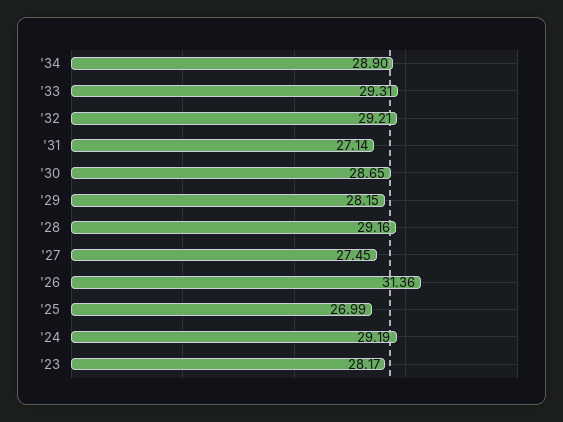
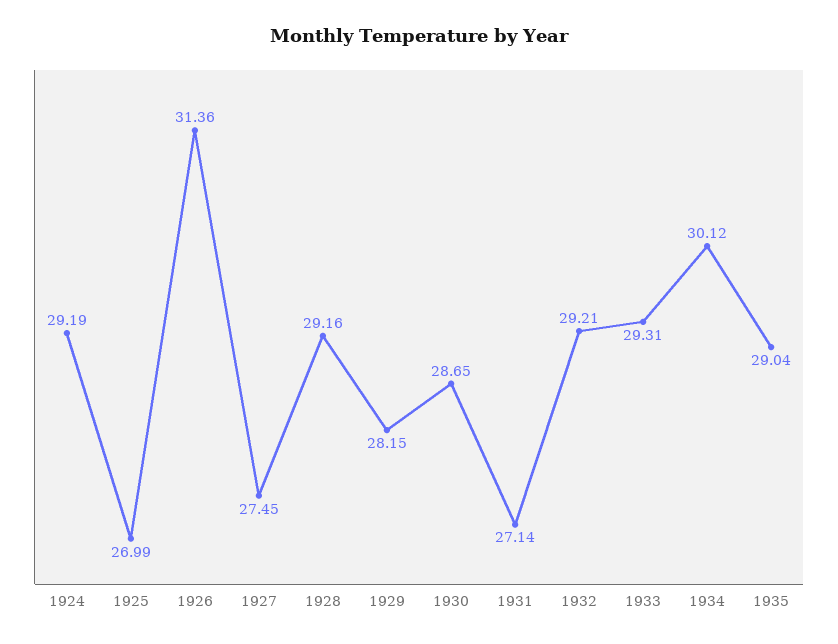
'34: 28.9 -> 30.12
'23: 28.17 -> none
1935: none -> 29.04

